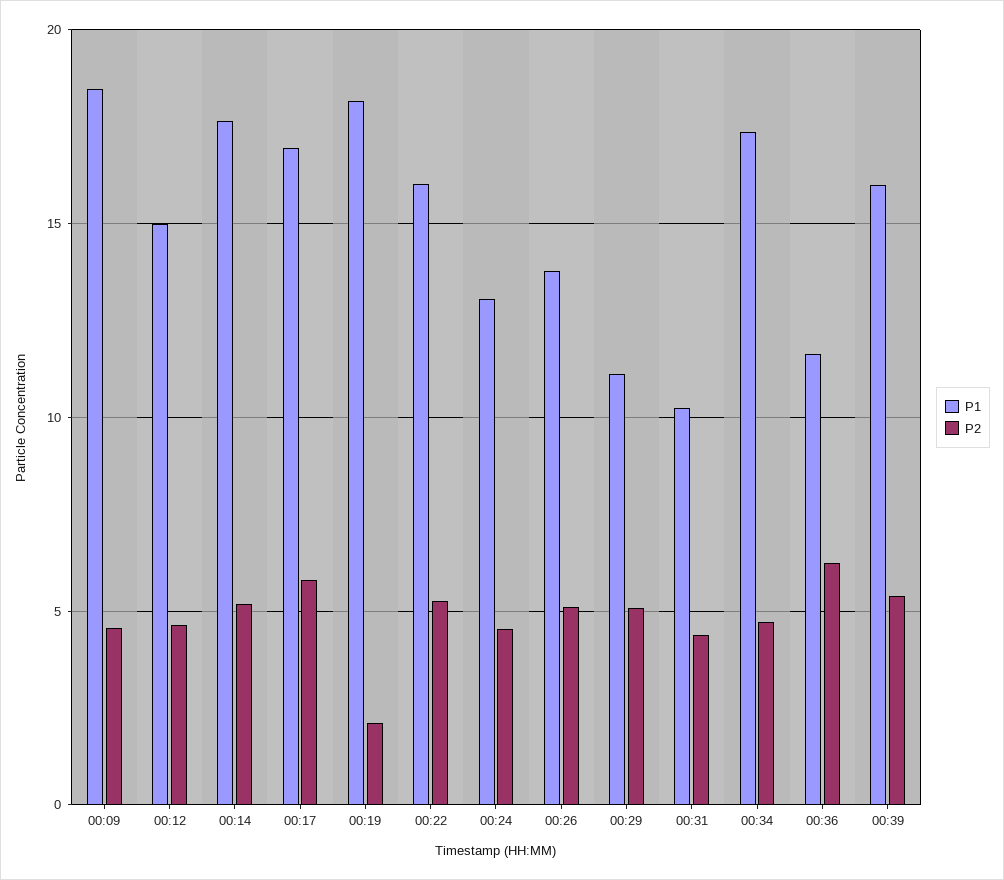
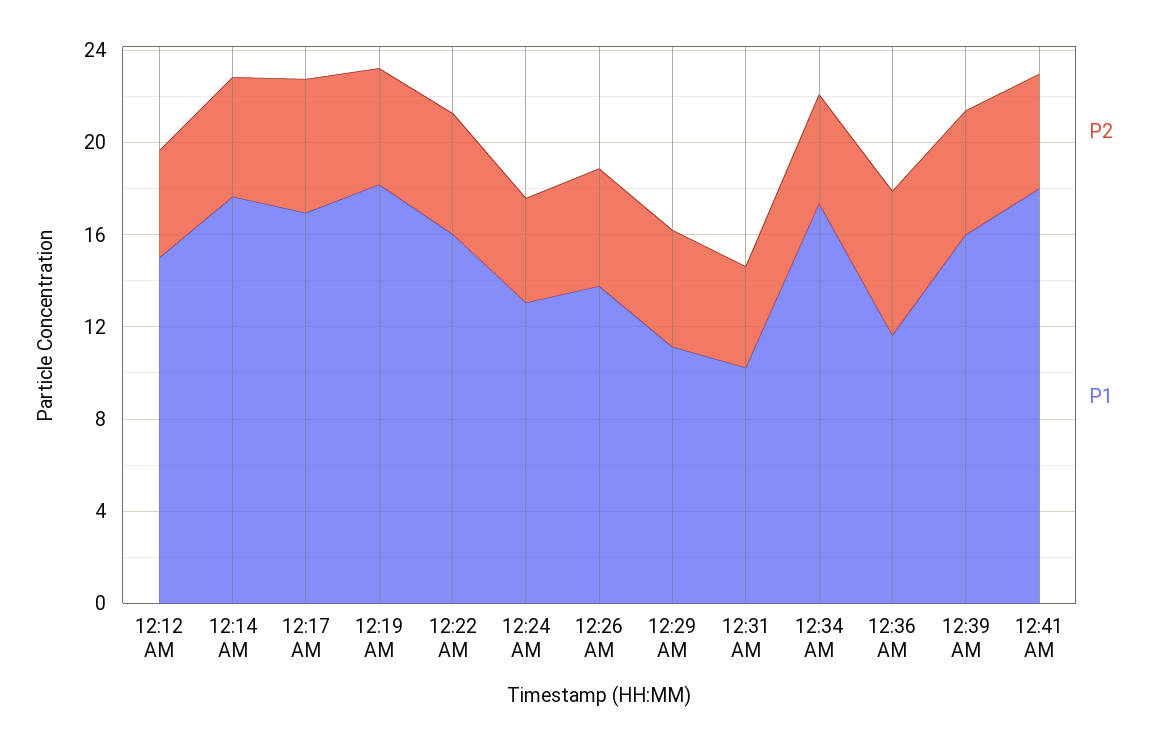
P1, 00:09: 18.5 -> none
P2, 00:09: 4.5 -> none
P2, 00:19: 2 -> 5
P2, 12:41 AM: none -> 5
P1, 12:41 AM: none -> 18

